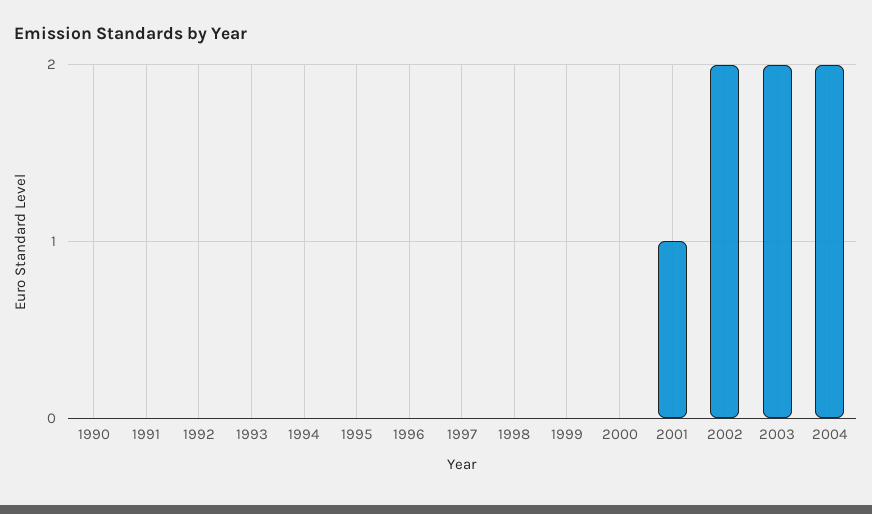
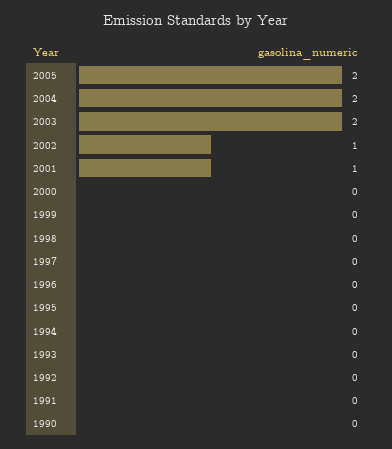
2002: 2 -> 1
2005: none -> 2

